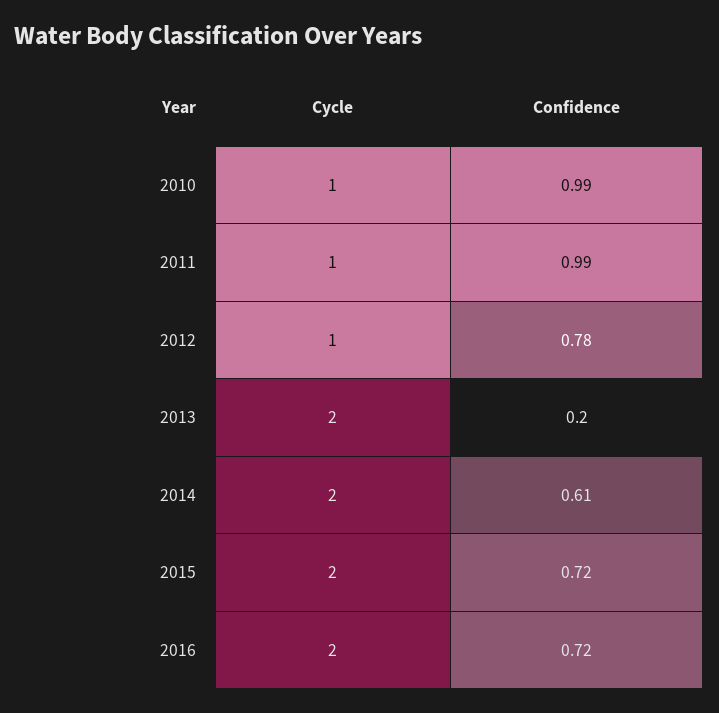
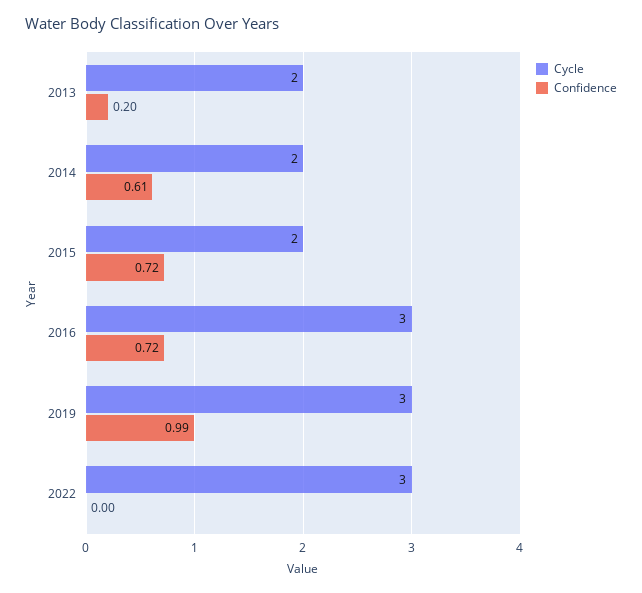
Cycle, 2010: 1 -> none
Confidence, 2010: 0.99 -> none
Cycle, 2011: 1 -> none
Confidence, 2011: 0.99 -> none
Cycle, 2012: 1 -> none
Confidence, 2012: 0.78 -> none
Cycle, 2016: 2 -> 3
Cycle, 2019: none -> 3
Confidence, 2019: none -> 0.99
Cycle, 2022: none -> 3
Confidence, 2022: none -> 0

